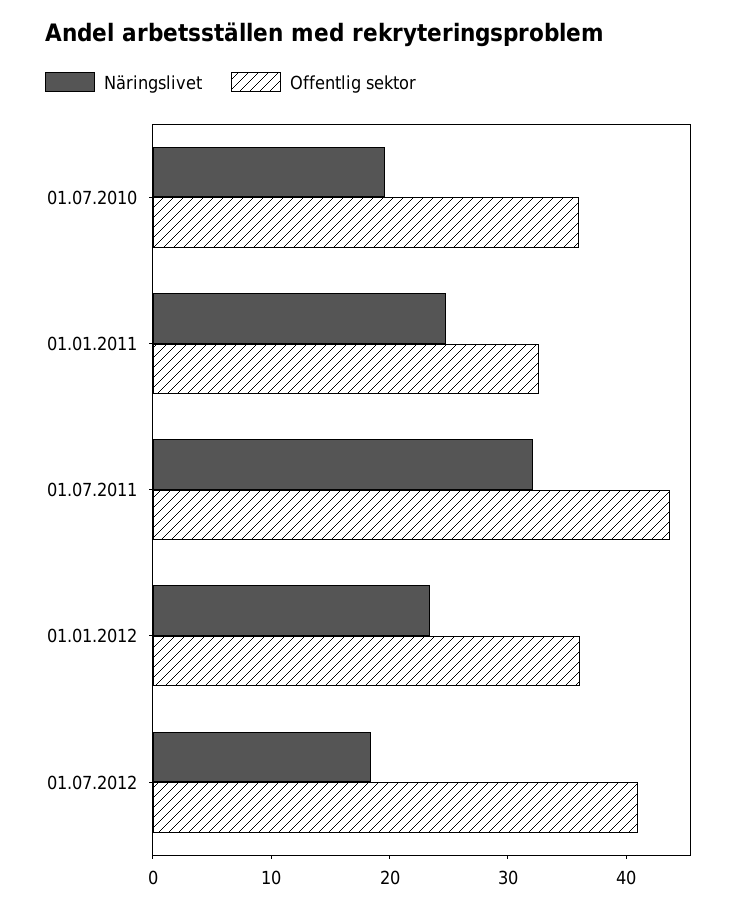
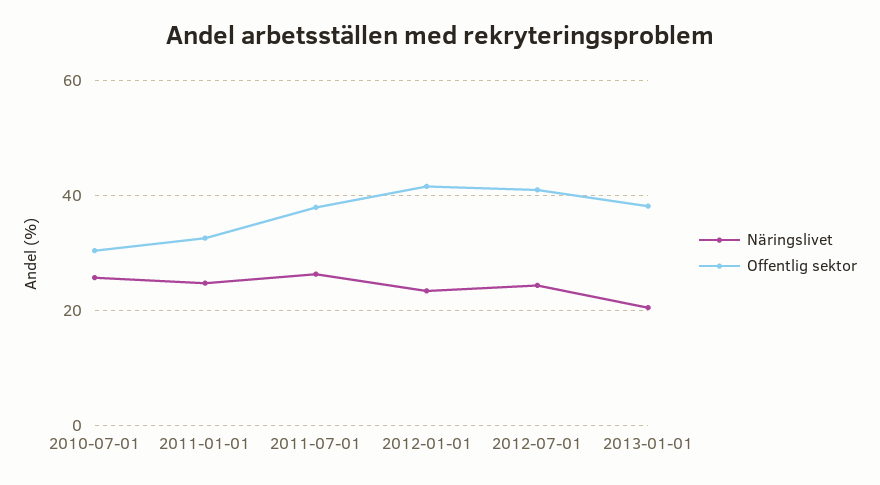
Näringslivet, 01.07.2010: 20 -> 26
Offentlig sektor, 01.07.2010: 36 -> 30
Näringslivet, 01.07.2011: 32 -> 26
Offentlig sektor, 01.07.2011: 44 -> 38
Offentlig sektor, 01.01.2012: 36 -> 42
Näringslivet, 01.07.2012: 18 -> 24
Näringslivet, 2013-01-01: none -> 20
Offentlig sektor, 2013-01-01: none -> 38

